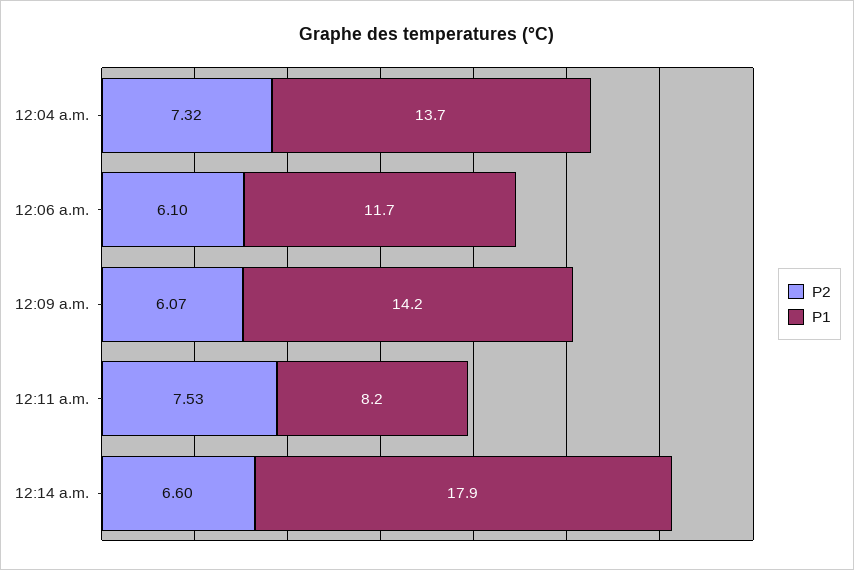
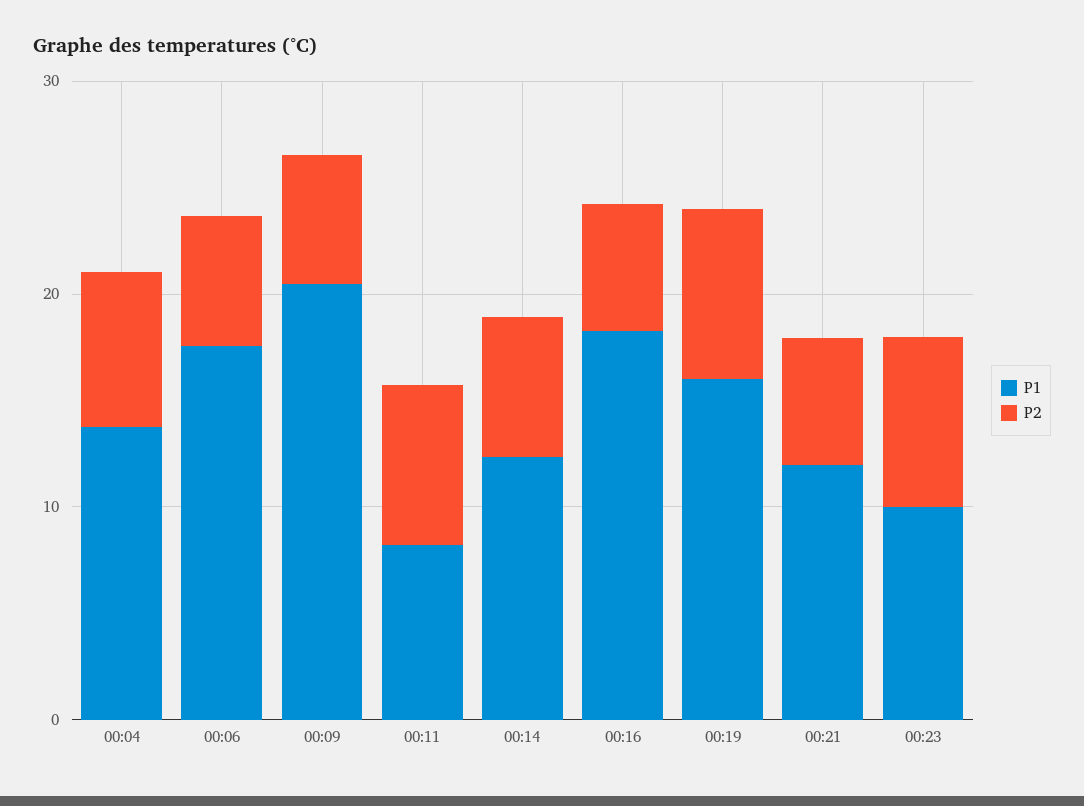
P1, 12:06 a.m.: 11.7 -> 18
P1, 12:09 a.m.: 14.2 -> 20
P1, 12:14 a.m.: 17.9 -> 12
P1, 00:16: none -> 18
P2, 00:16: none -> 6
P1, 00:19: none -> 16
P2, 00:19: none -> 8
P1, 00:21: none -> 12
P2, 00:21: none -> 6
P1, 00:23: none -> 10
P2, 00:23: none -> 8

